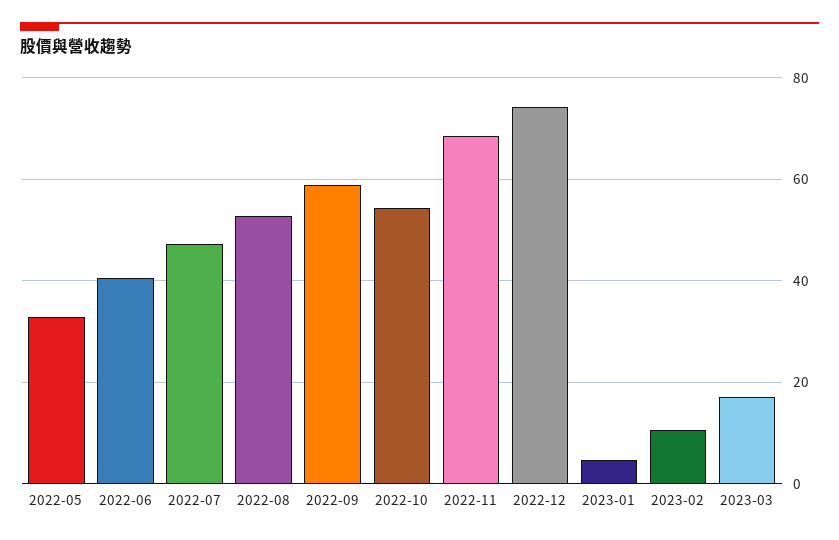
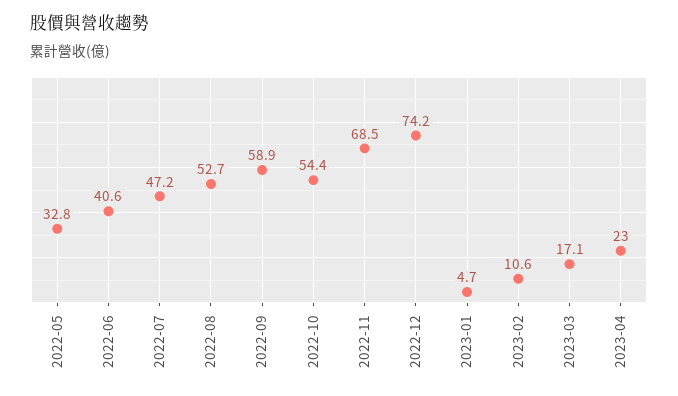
2023-04: none -> 23

